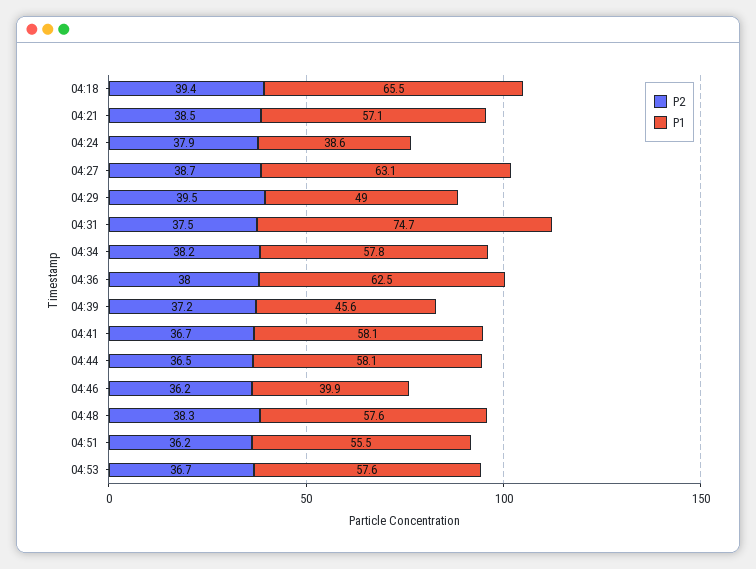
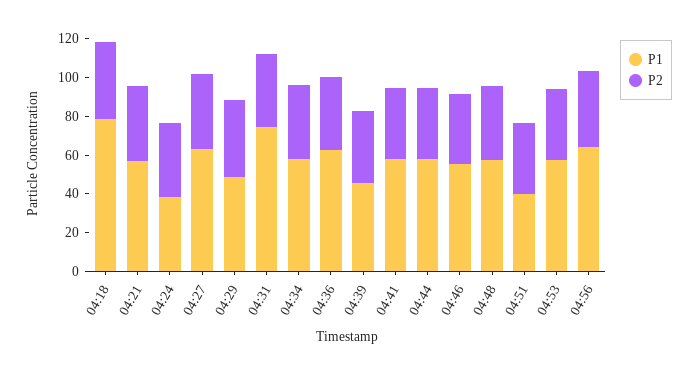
P1, 04:18: 65.5 -> 80
P1, 04:46: 39.9 -> 55
P1, 04:51: 55.5 -> 40
P1, 04:56: none -> 65
P2, 04:56: none -> 40

